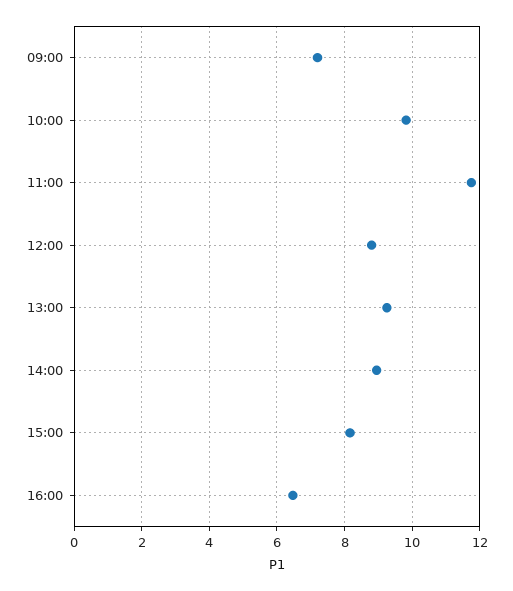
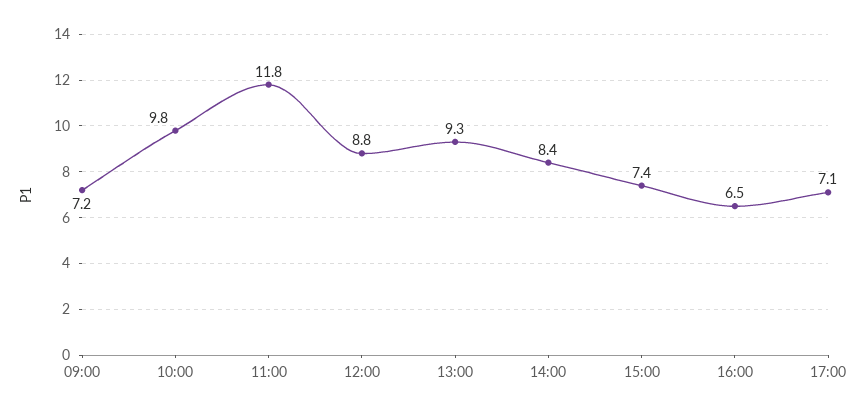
14:00: 9 -> 8.4
15:00: 8.2 -> 7.4
17:00: none -> 7.1

